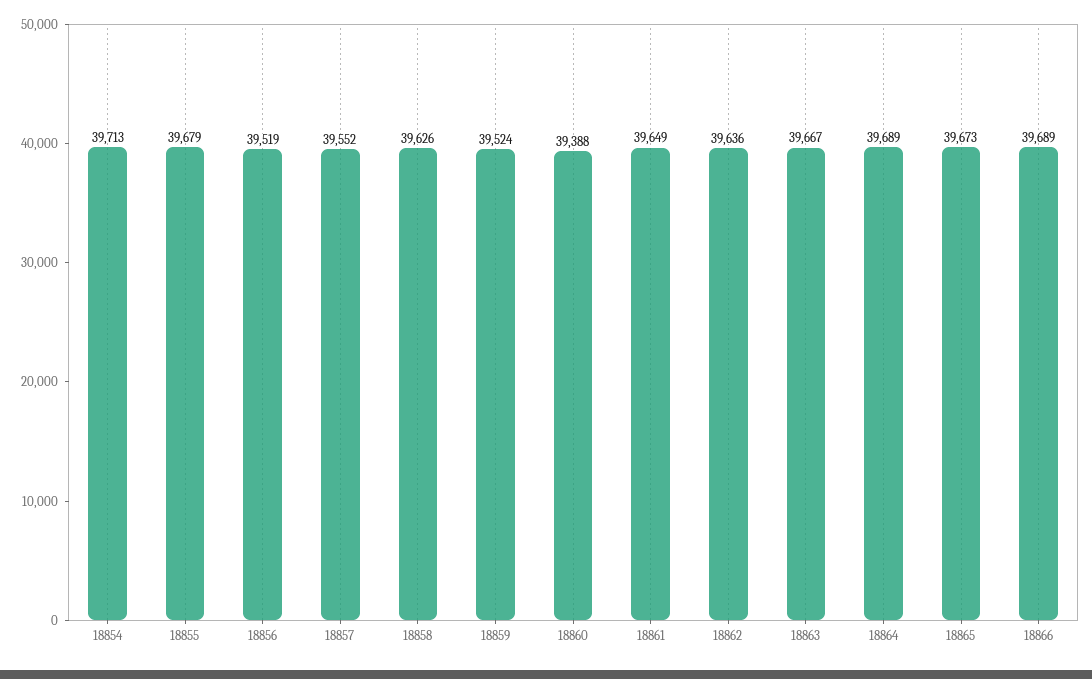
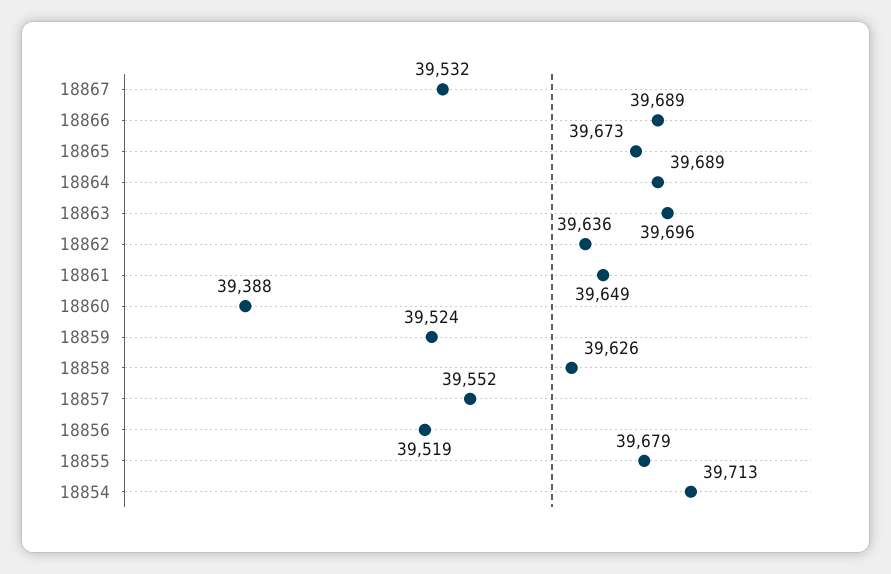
18863: 39667 -> 39696
18867: none -> 39532

